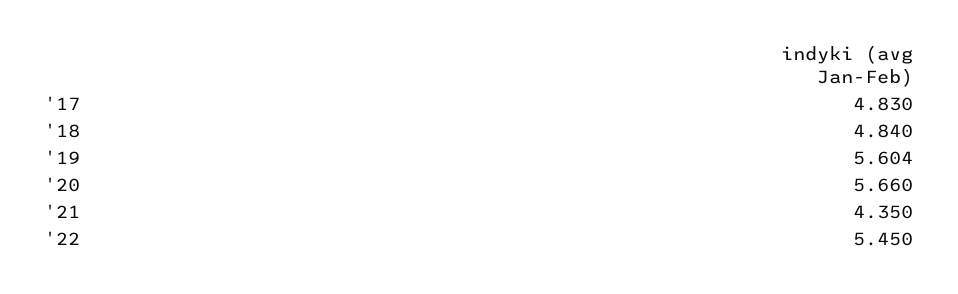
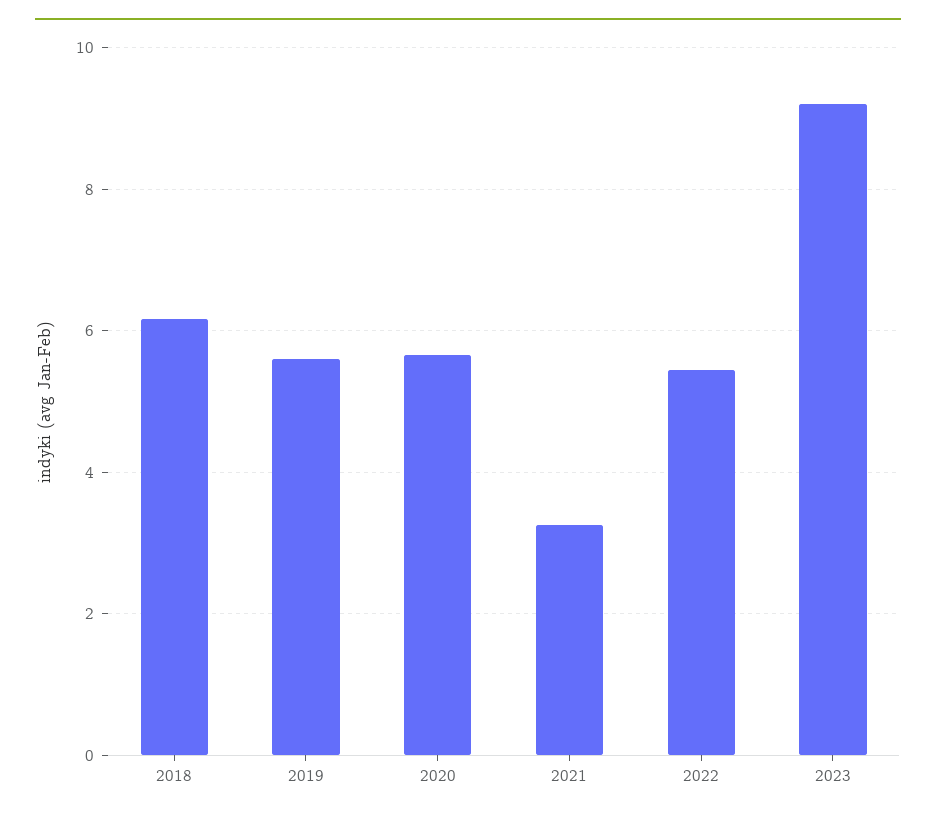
'17: 4.83 -> none
'18: 4.84 -> 6.2
'21: 4.35 -> 3.2
2023: none -> 9.2

